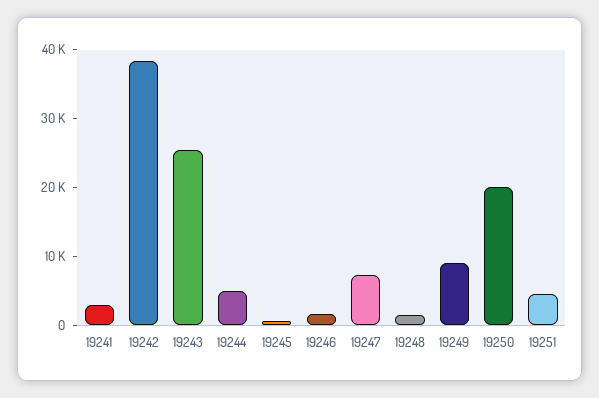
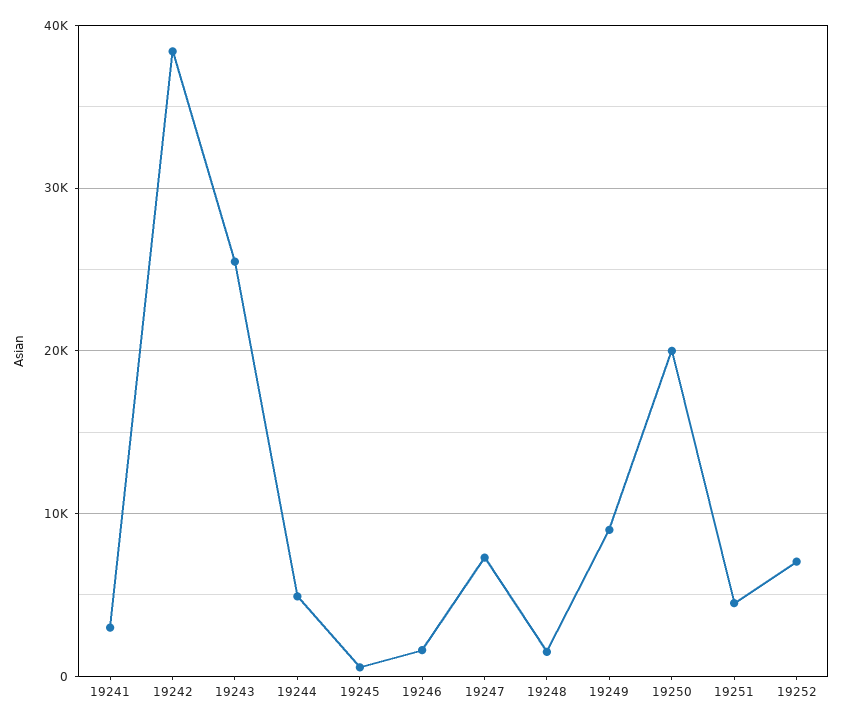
19252: none -> 7000

